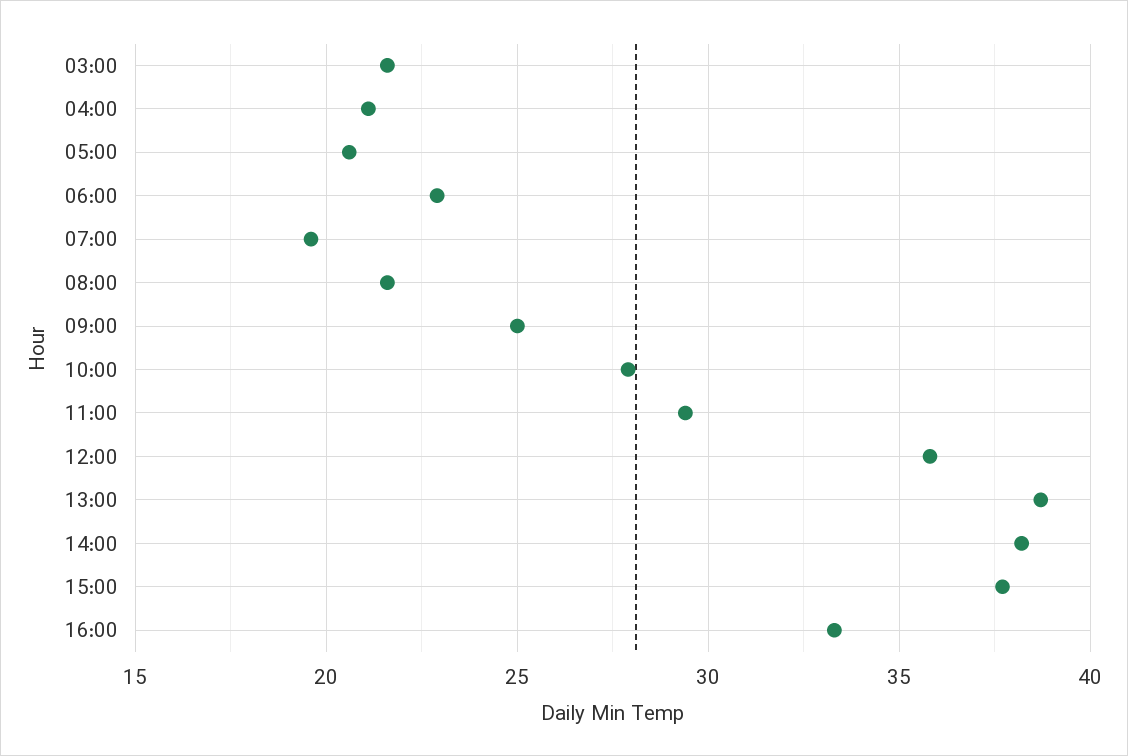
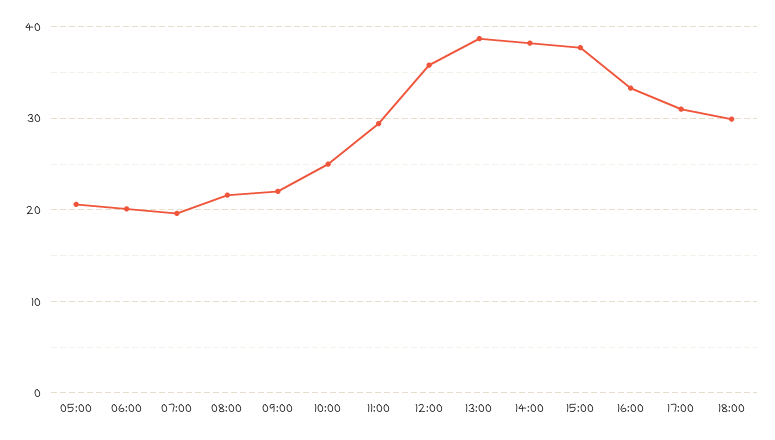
03:00: 21.5 -> none
04:00: 21 -> none
06:00: 23 -> 20
09:00: 25 -> 22
10:00: 28 -> 25
17:00: none -> 31
18:00: none -> 30

